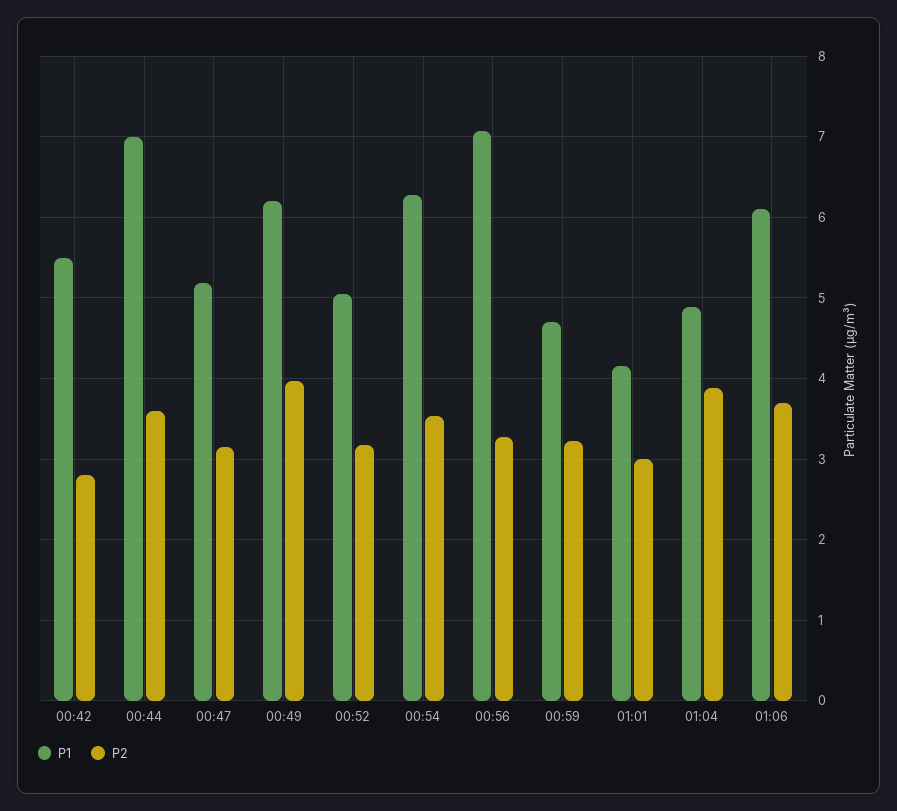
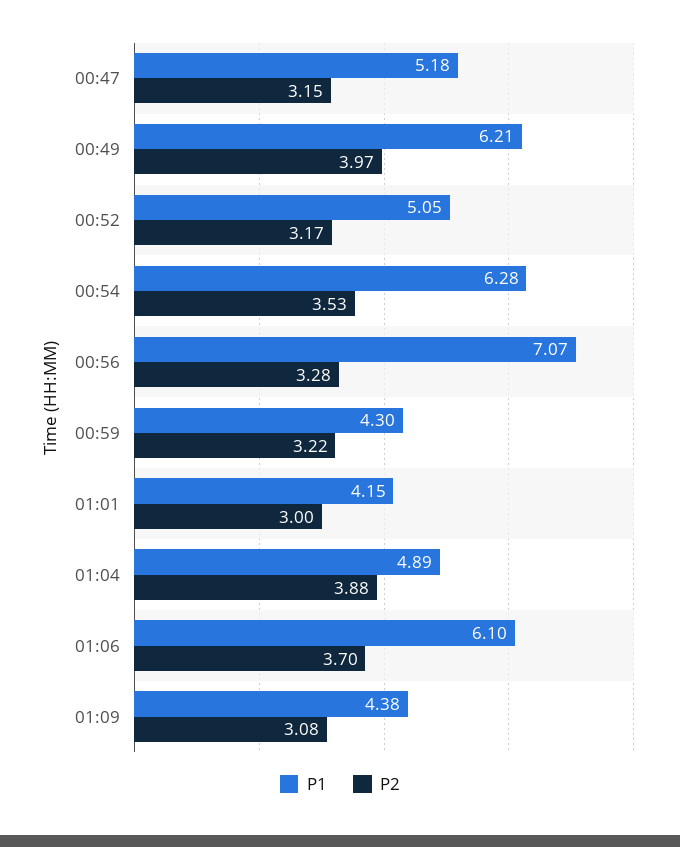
P1, 00:42: 5.5 -> none
P2, 00:42: 2.8 -> none
P1, 00:44: 7 -> none
P2, 00:44: 3.6 -> none
P1, 00:59: 4.7 -> 4.3
P1, 01:09: none -> 4.38
P2, 01:09: none -> 3.08

